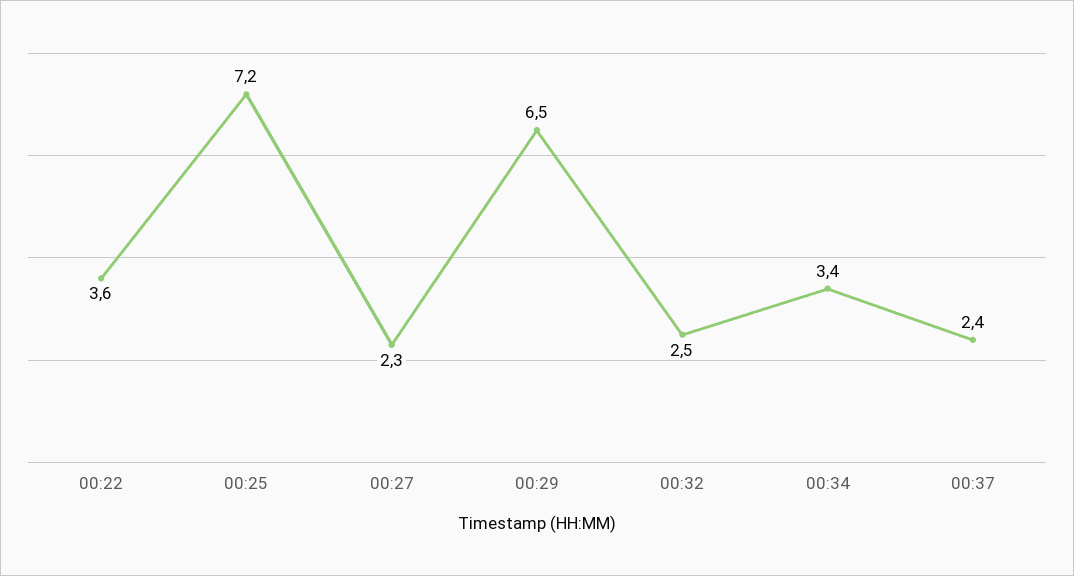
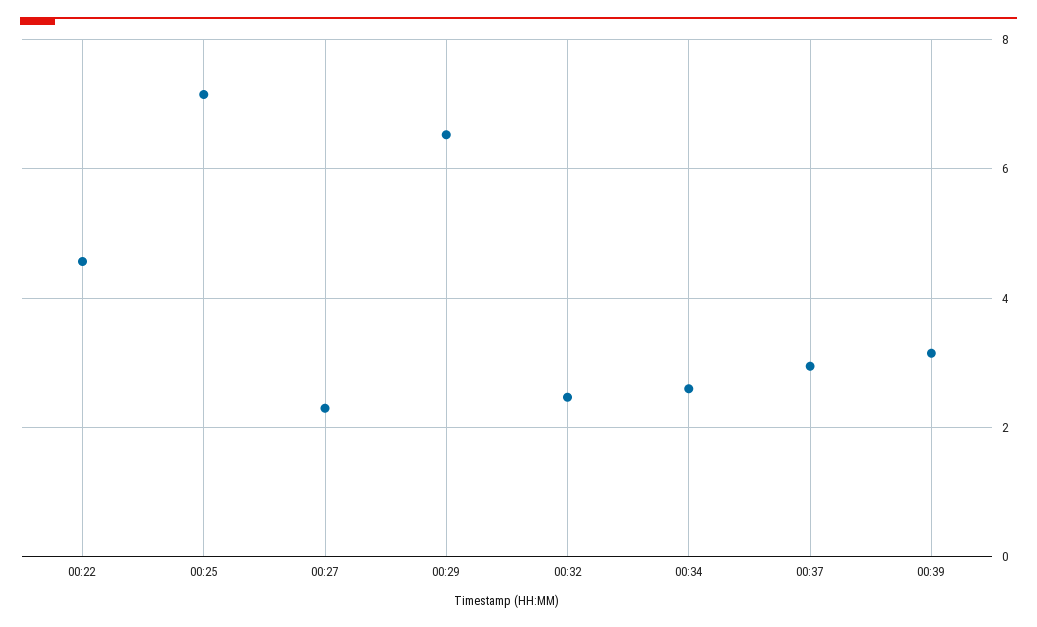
00:22: 3.6 -> 4.6
00:34: 3.4 -> 2.6
00:37: 2.4 -> 3
00:39: none -> 3.2

